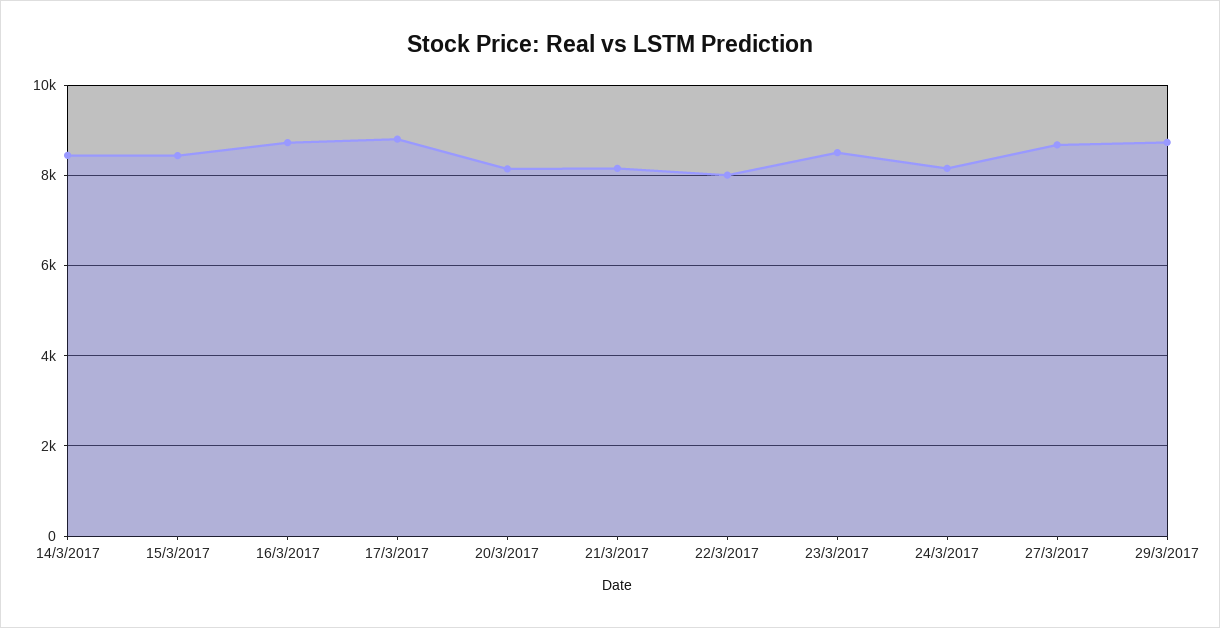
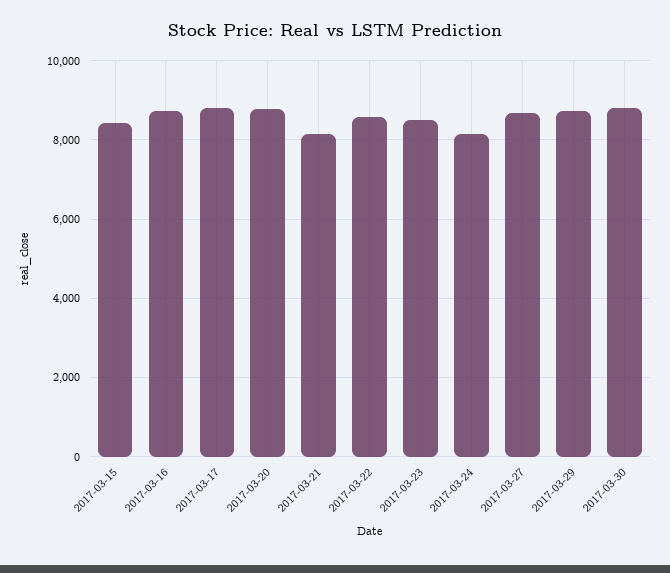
14/3/2017: 8400 -> none
20/3/2017: 8200 -> 8800
22/3/2017: 8000 -> 8600
2017-03-30: none -> 8800

